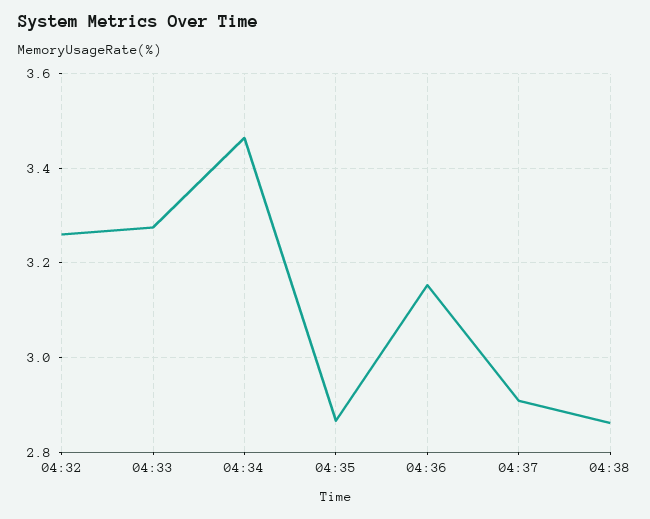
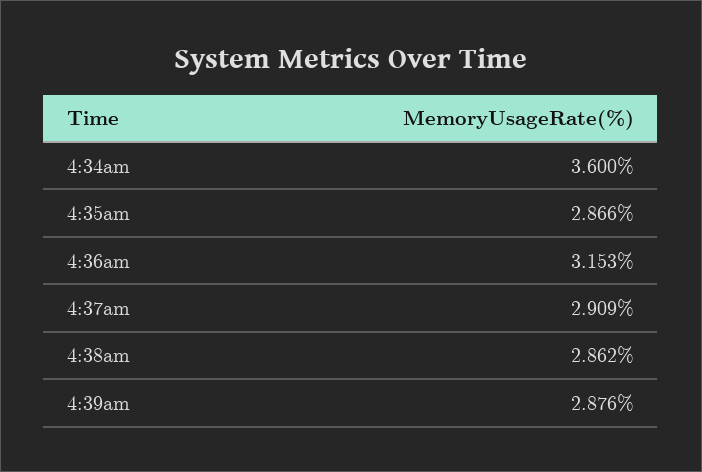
04:32: 3.26 -> none
04:33: 3.28 -> none
04:34: 3.46 -> 3.6
4:39am: none -> 2.876

